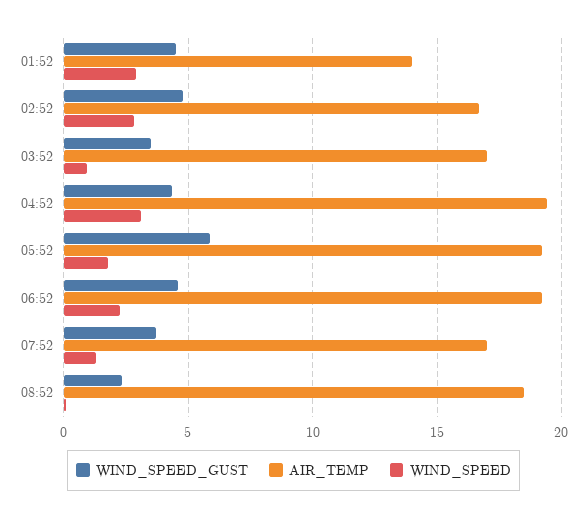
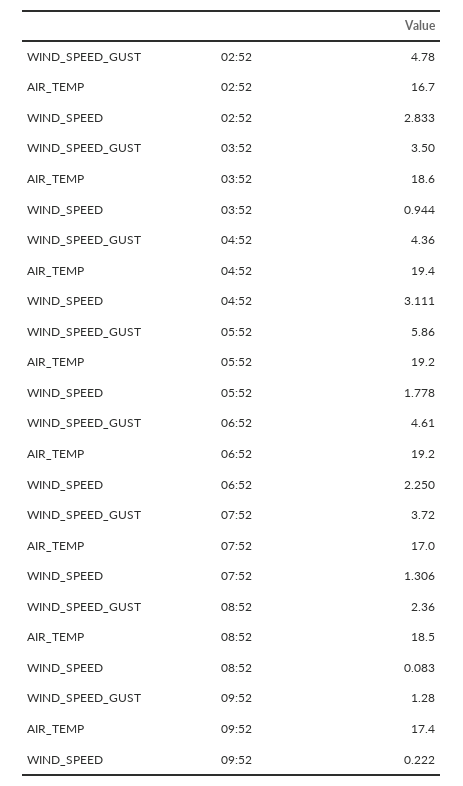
WIND_SPEED_GUST, 01:52: 4.5 -> none
AIR_TEMP, 01:52: 14 -> none
WIND_SPEED, 01:52: 3 -> none
AIR_TEMP, 03:52: 17 -> 18.6
WIND_SPEED_GUST, 09:52: none -> 1.28
AIR_TEMP, 09:52: none -> 17.4
WIND_SPEED, 09:52: none -> 0.222

